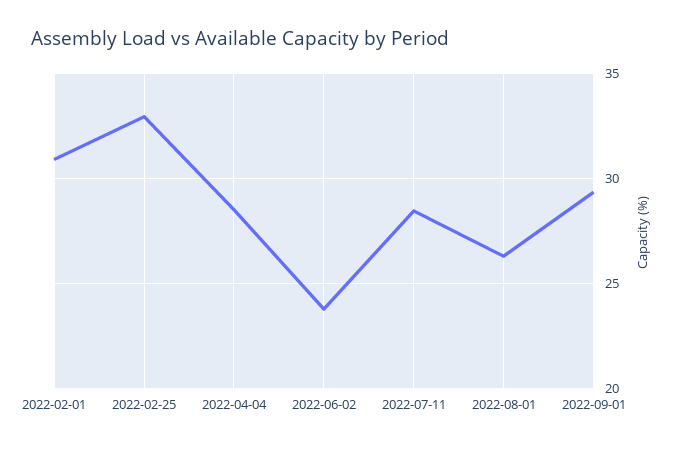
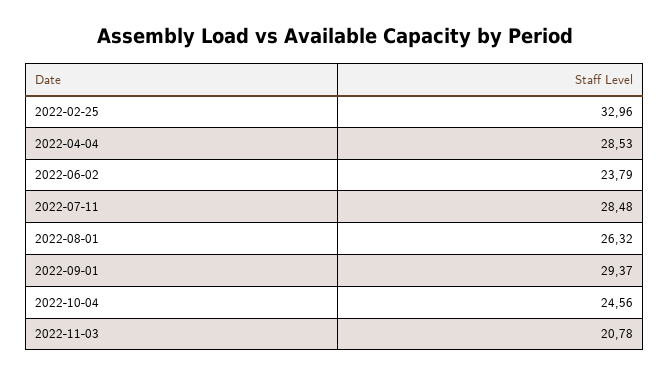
2022-02-01: 31 -> none
2022-10-04: none -> 24.56
2022-11-03: none -> 20.78

